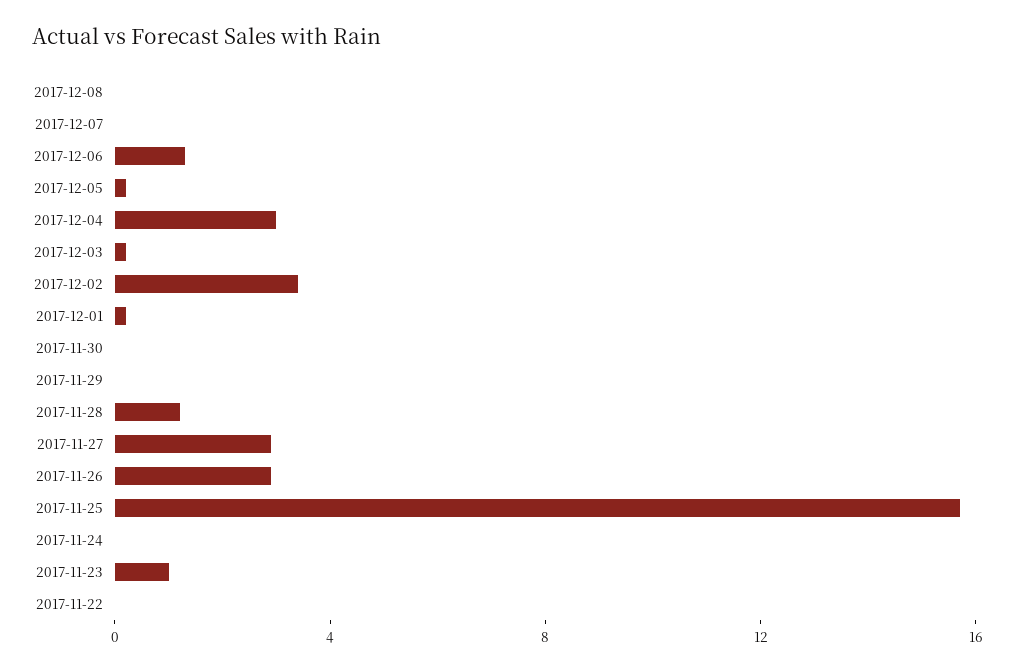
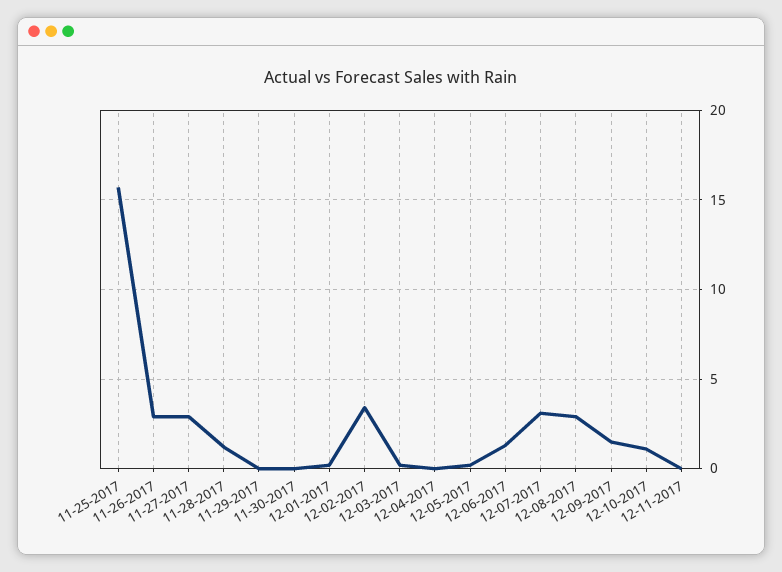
2017-12-08: 0 -> 3
2017-12-07: 0 -> 3
2017-12-04: 3 -> 0
2017-11-24: 0 -> none
2017-11-23: 1 -> none
2017-11-22: 0 -> none
12-09-2017: none -> 1.5
12-10-2017: none -> 1
12-11-2017: none -> 0

